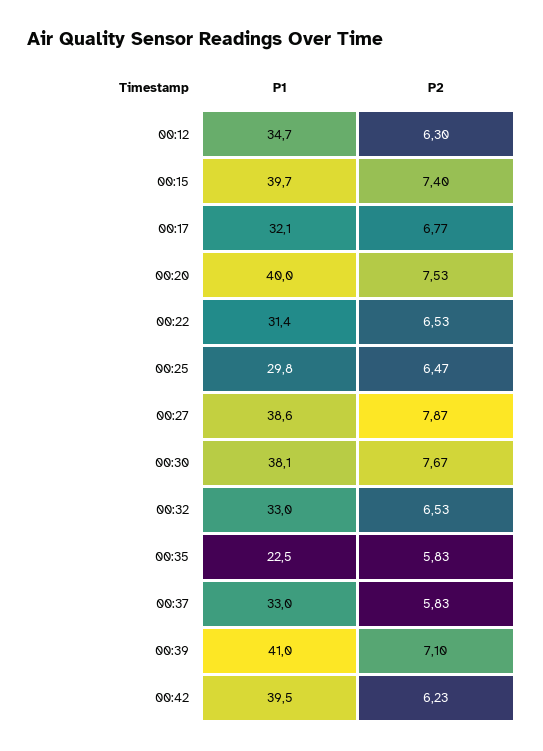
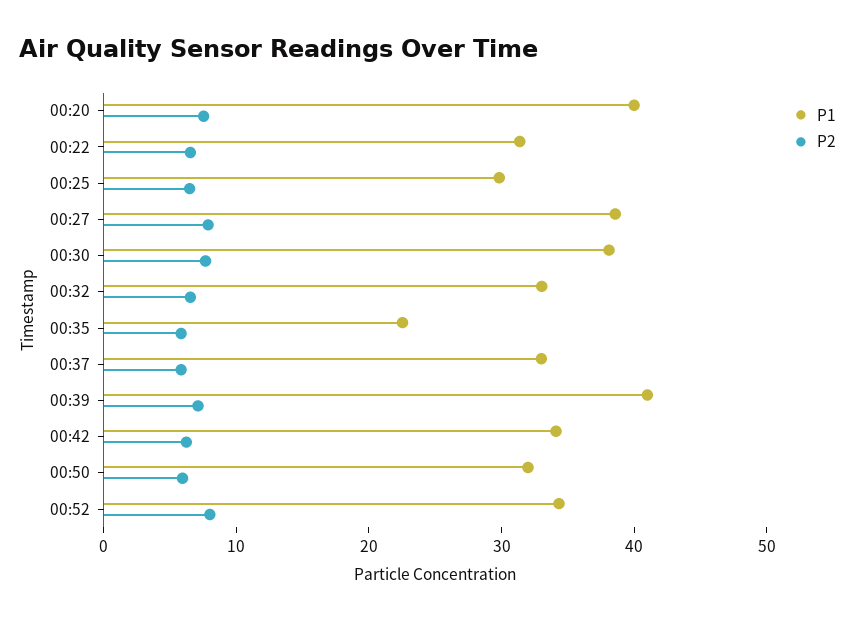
P1, 00:12: 34.7 -> none
P2, 00:12: 6.3 -> none
P1, 00:15: 39.7 -> none
P2, 00:15: 7.4 -> none
P1, 00:17: 32.1 -> none
P2, 00:17: 6.77 -> none
P1, 00:42: 39.5 -> 34
P1, 00:50: none -> 32
P2, 00:50: none -> 6
P1, 00:52: none -> 34
P2, 00:52: none -> 8

